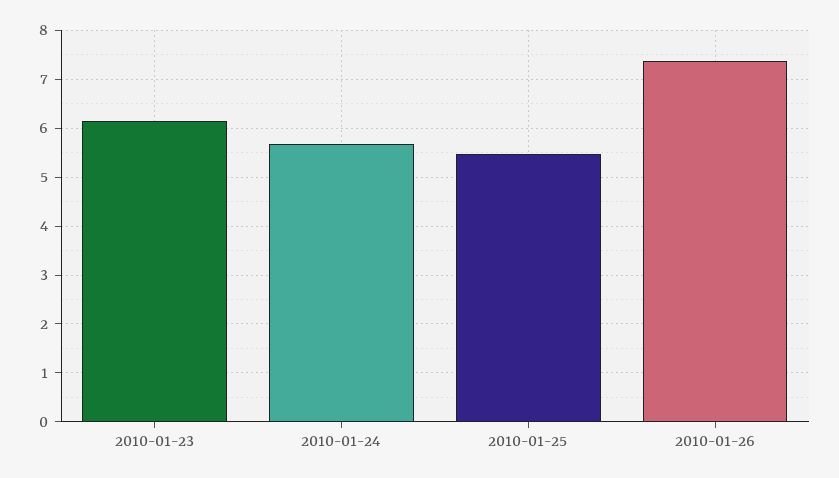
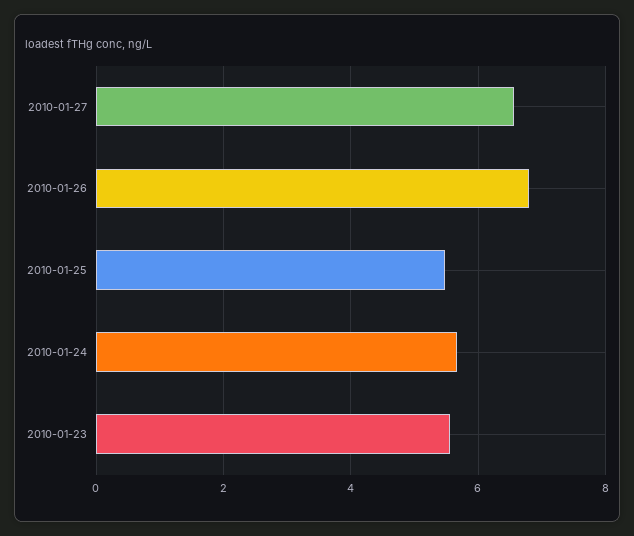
2010-01-23: 6.2 -> 5.6
2010-01-26: 7.4 -> 6.8
2010-01-27: none -> 6.6

